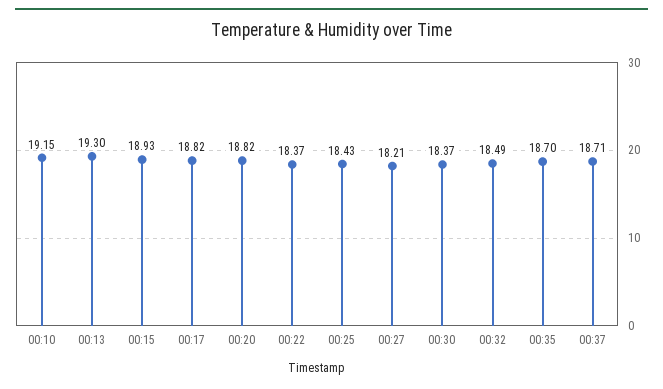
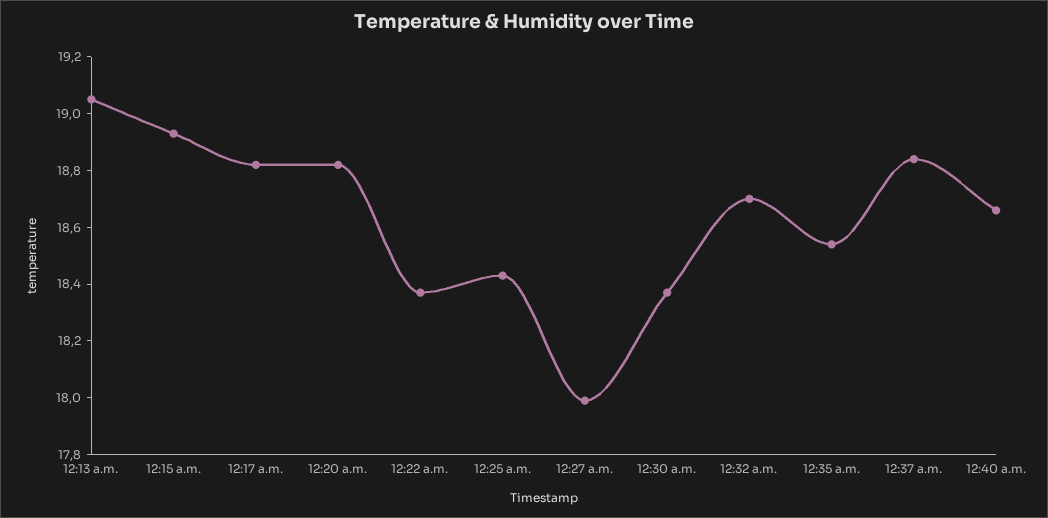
00:10: 19.15 -> none
00:13: 19.3 -> 19.05
00:27: 18.21 -> 18
00:32: 18.49 -> 18.7
00:35: 18.7 -> 18.55
00:37: 18.71 -> 18.85
12:40 a.m.: none -> 18.65

